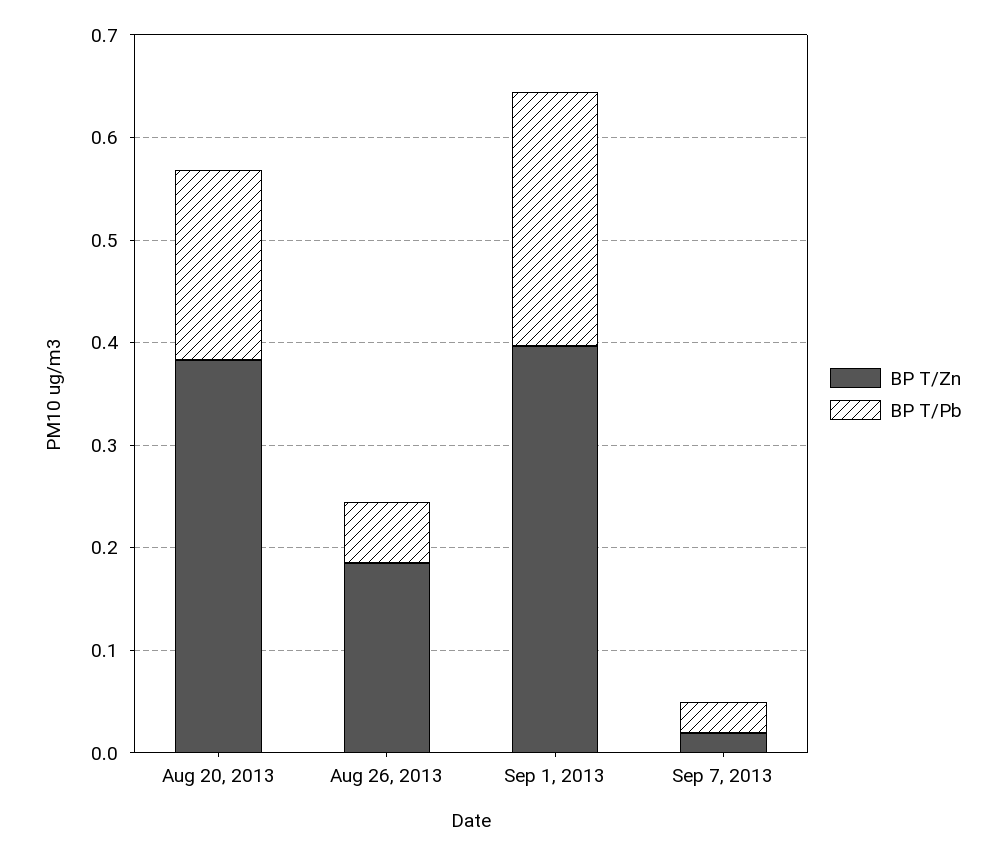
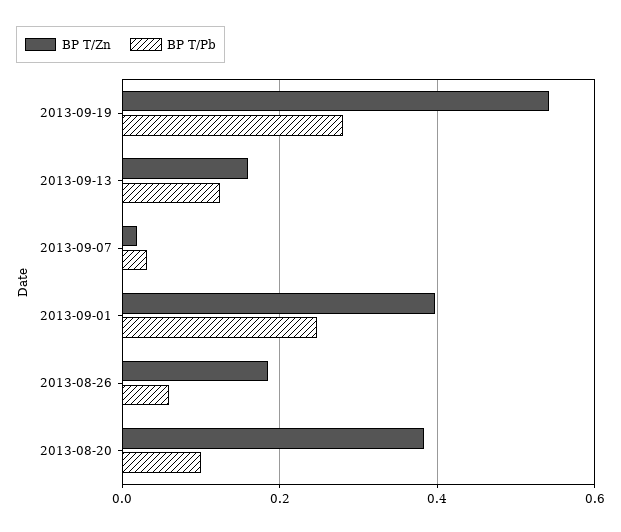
BP T/Pb, Aug 20, 2013: 0.18 -> 0.1
BP T/Zn, 2013-09-19: none -> 0.54
BP T/Pb, 2013-09-19: none -> 0.28
BP T/Zn, 2013-09-13: none -> 0.16
BP T/Pb, 2013-09-13: none -> 0.12

